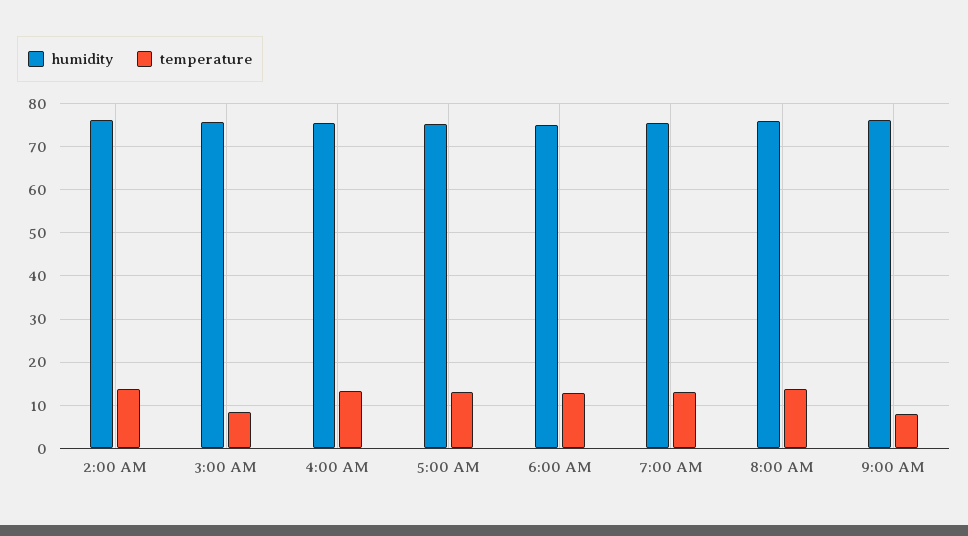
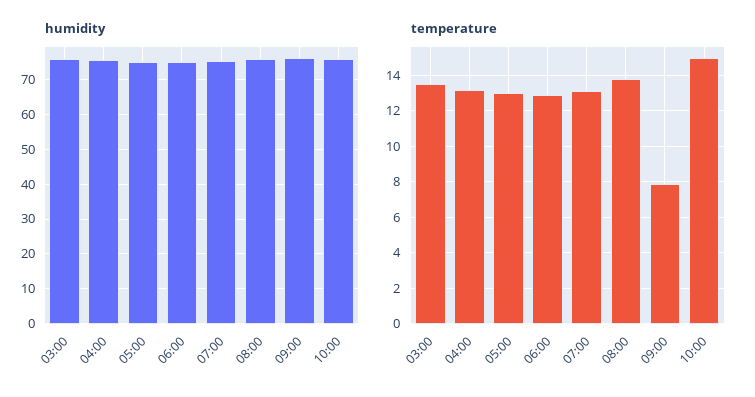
humidity, 2:00 AM: 76 -> none
temperature, 2:00 AM: 14 -> none
temperature, 3:00 AM: 8 -> 13.5
humidity, 10:00: none -> 76
temperature, 10:00: none -> 15

